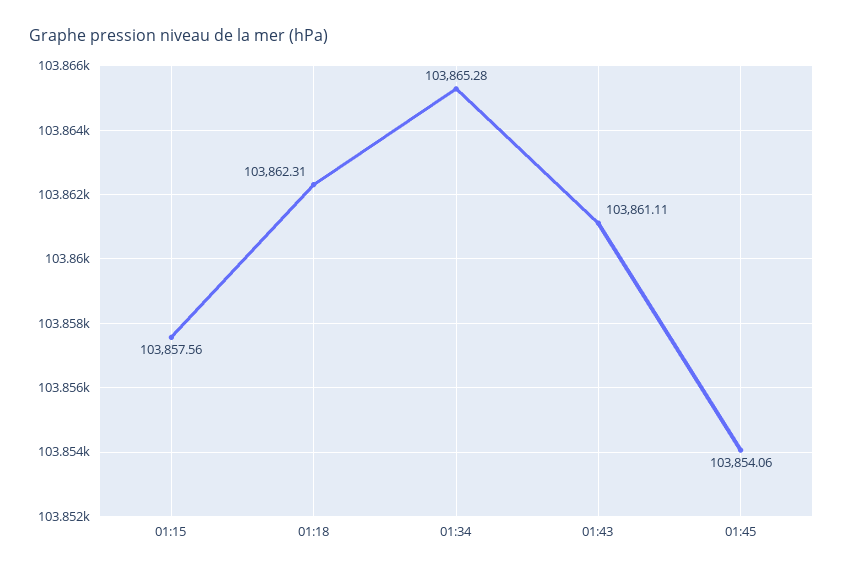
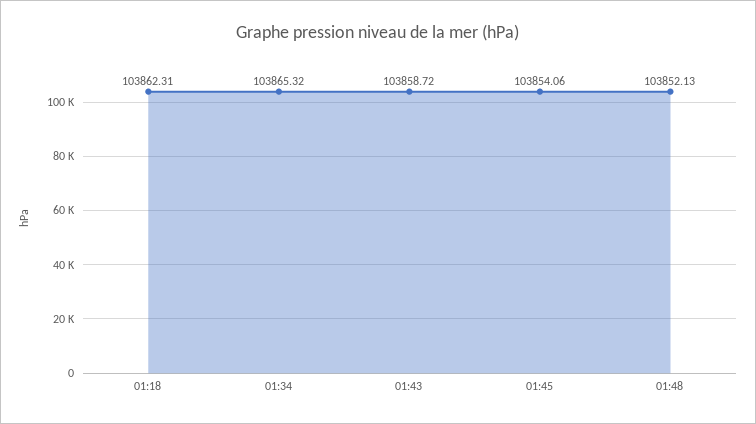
01:15: 103857.56 -> none
01:34: 103865.28 -> 103865.32
01:43: 103861.11 -> 103858.72
01:48: none -> 103852.13

